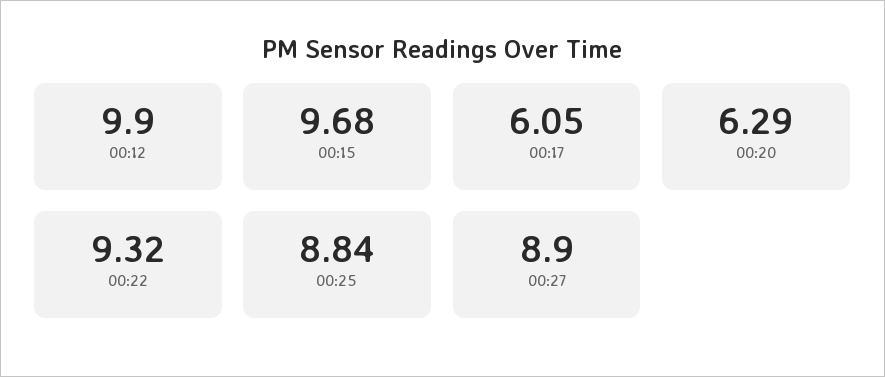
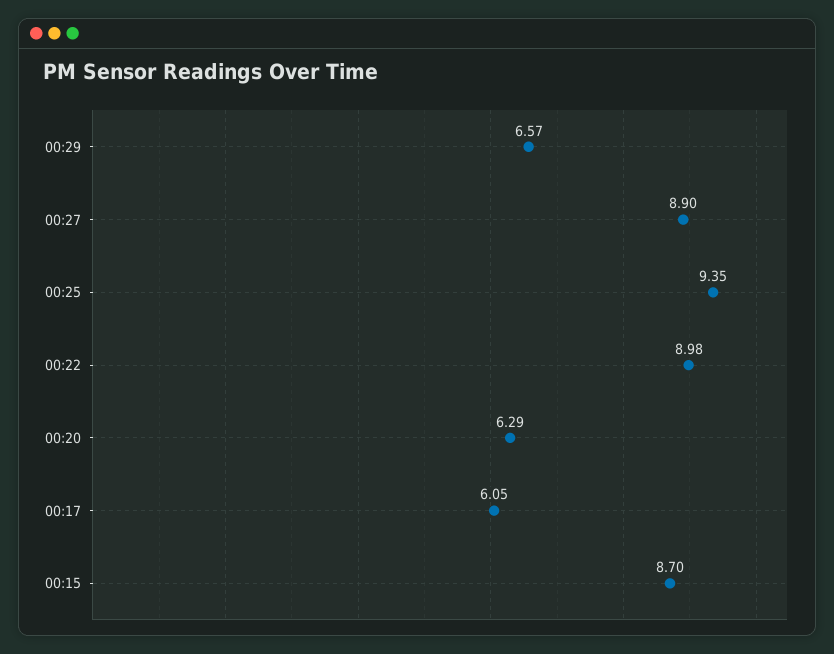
00:12: 9.9 -> none
00:15: 9.68 -> 8.7
00:22: 9.32 -> 8.98
00:25: 8.84 -> 9.35
00:29: none -> 6.57

